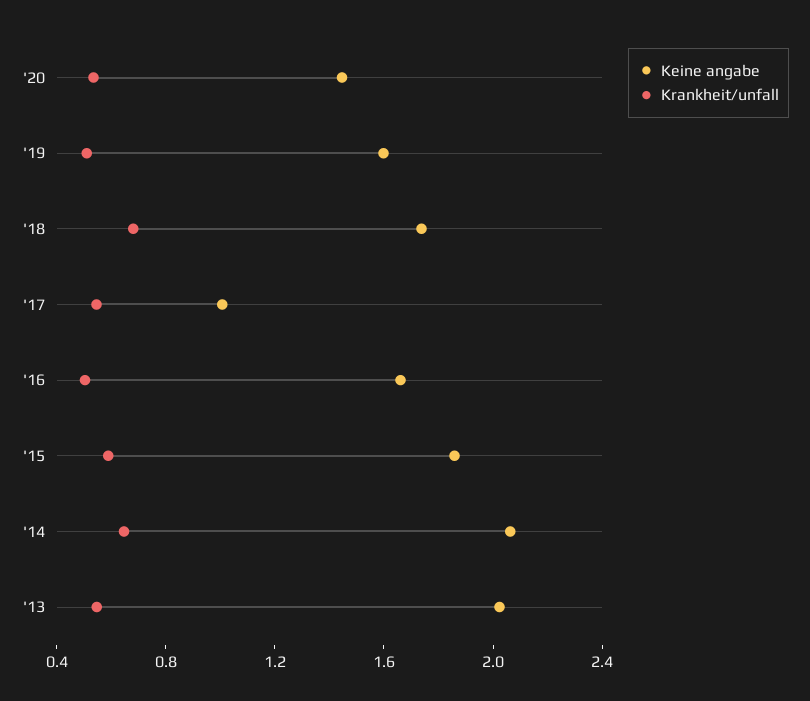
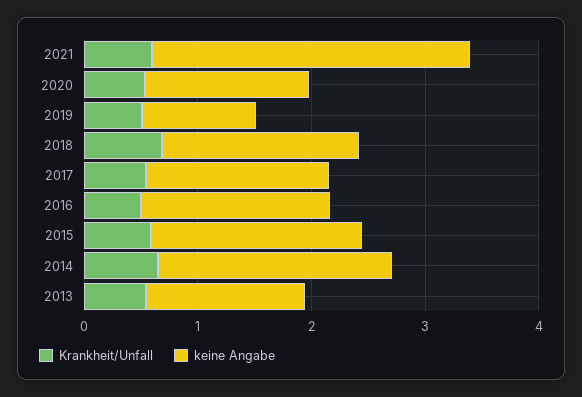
Keine angabe, '19: 1.6 -> 1
Keine angabe, '17: 1 -> 1.6
Keine angabe, '13: 2 -> 1.4
Krankheit/unfall, 2021: none -> 0.6
Keine angabe, 2021: none -> 2.8

